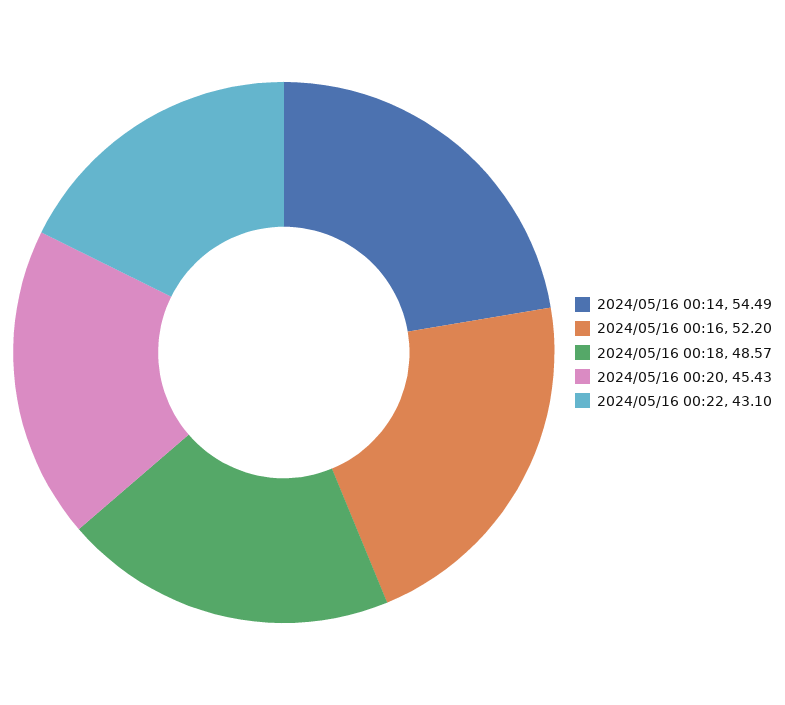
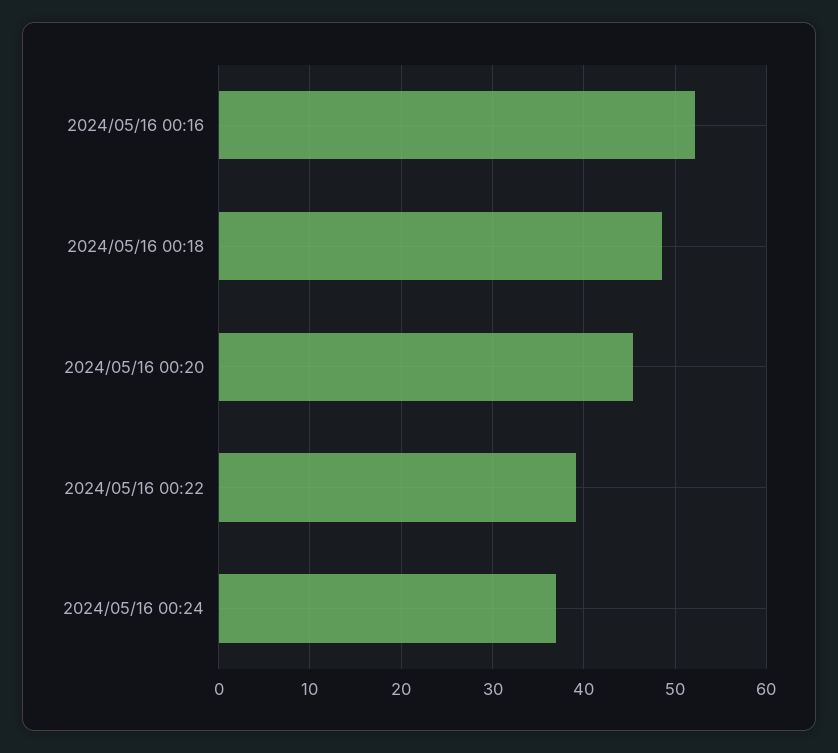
2024/05/16 00:14: 54.49 -> none
2024/05/16 00:22: 43.1 -> 39
2024/05/16 00:24: none -> 37

